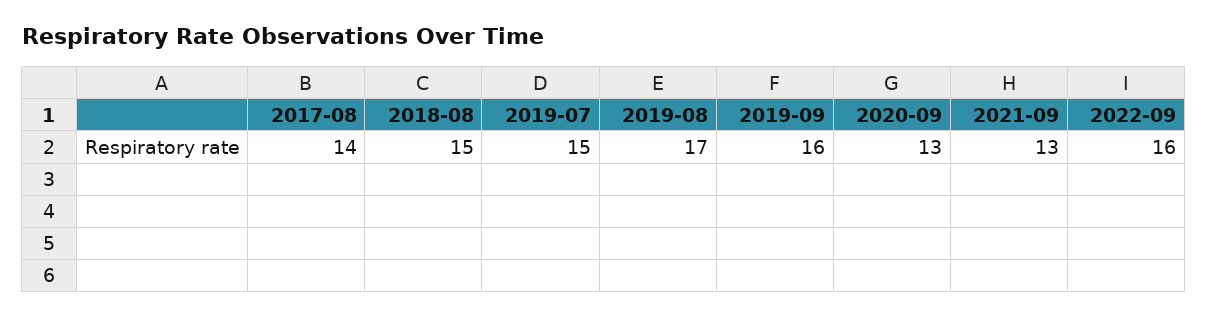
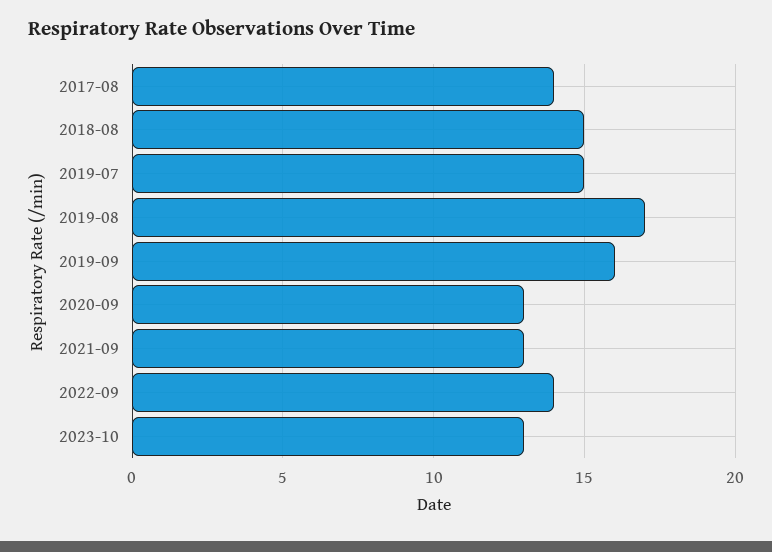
2022-09: 16 -> 14
2023-10: none -> 13

